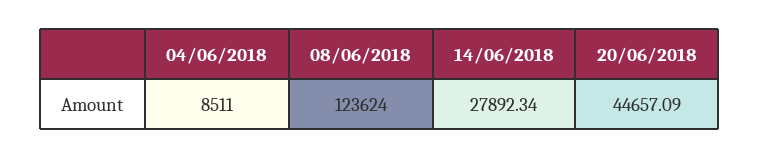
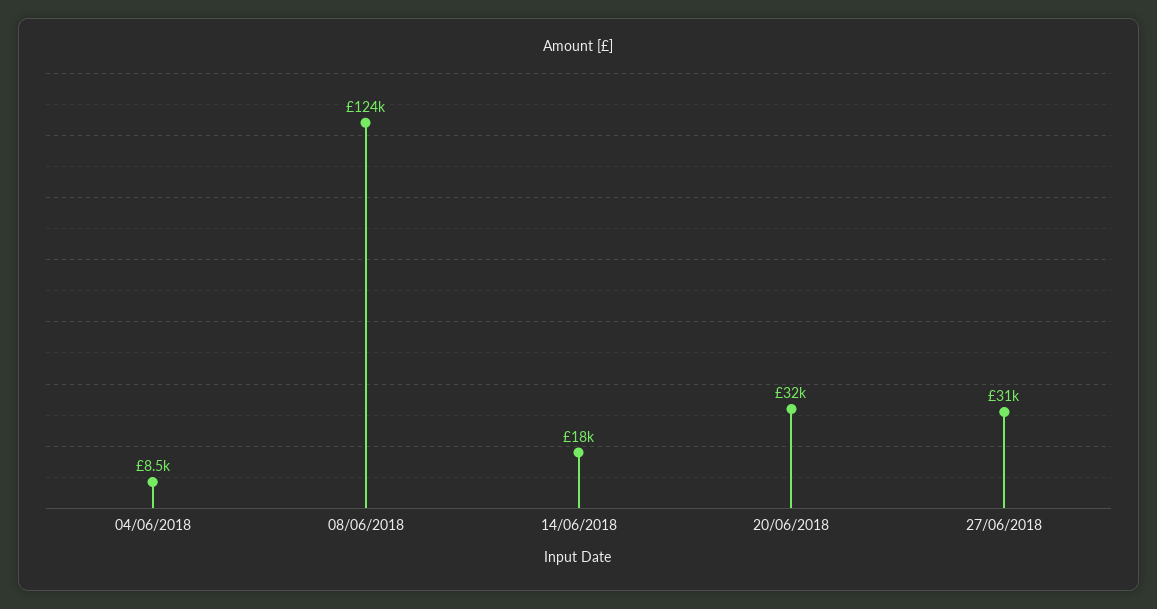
14/06/2018: 27892.34 -> 18000
20/06/2018: 44657.09 -> 32000
27/06/2018: none -> 31000

